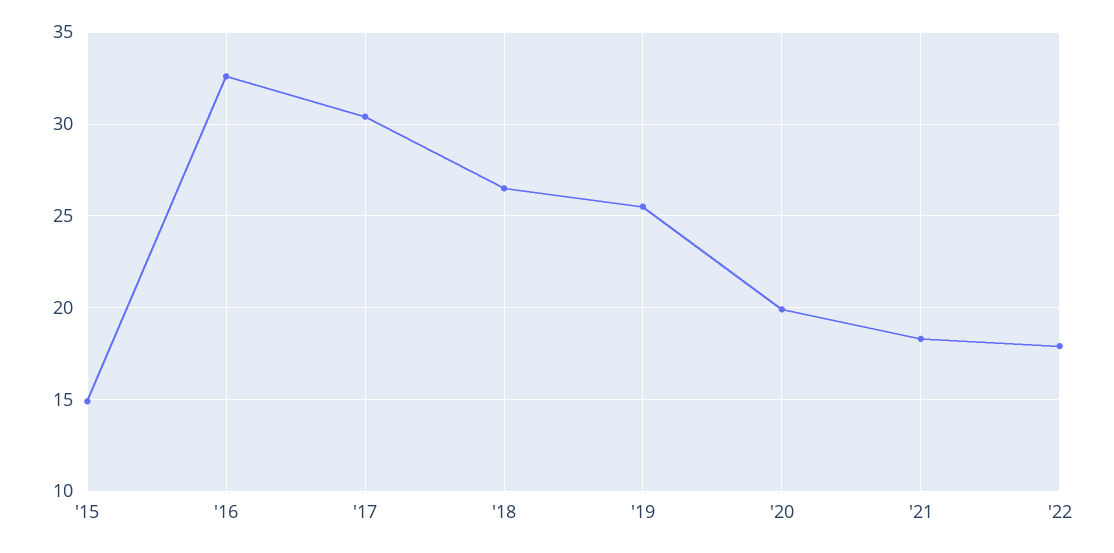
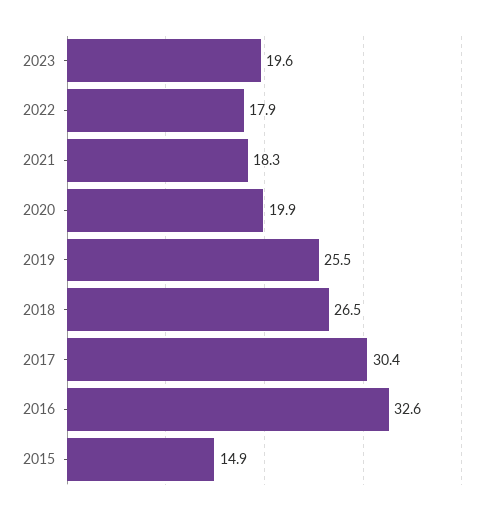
2023: none -> 19.6

